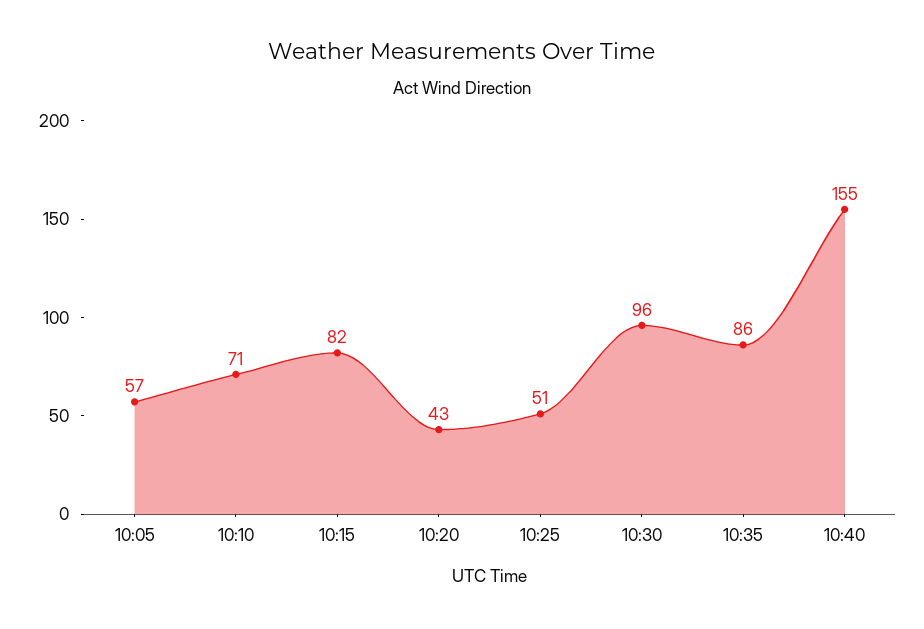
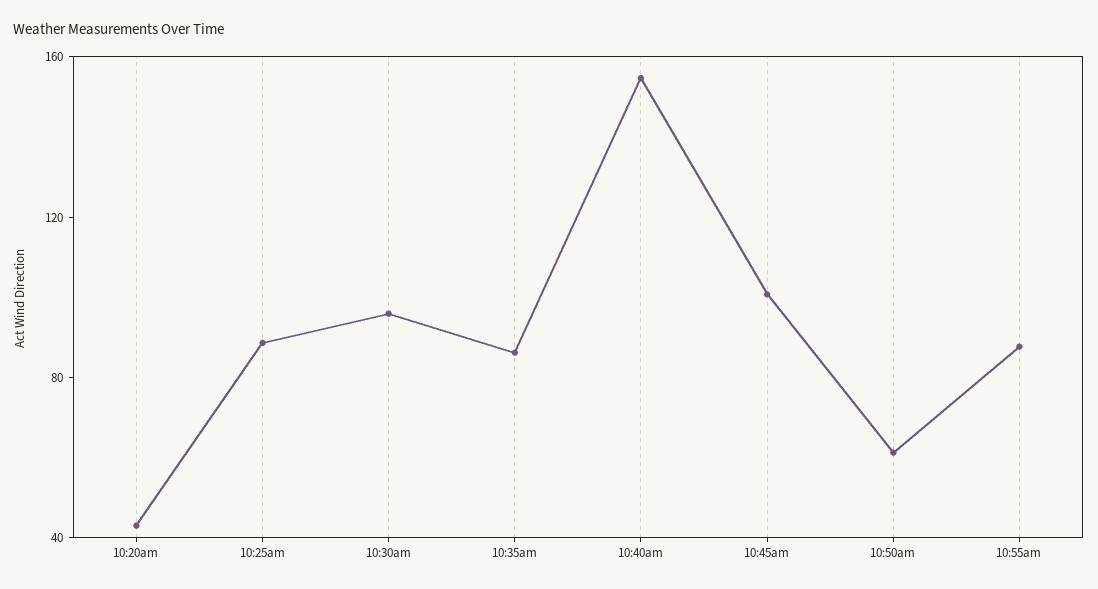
10:05: 57 -> none
10:10: 71 -> none
10:15: 82 -> none
10:25: 51 -> 90
10:45am: none -> 100
10:50am: none -> 60
10:55am: none -> 90

